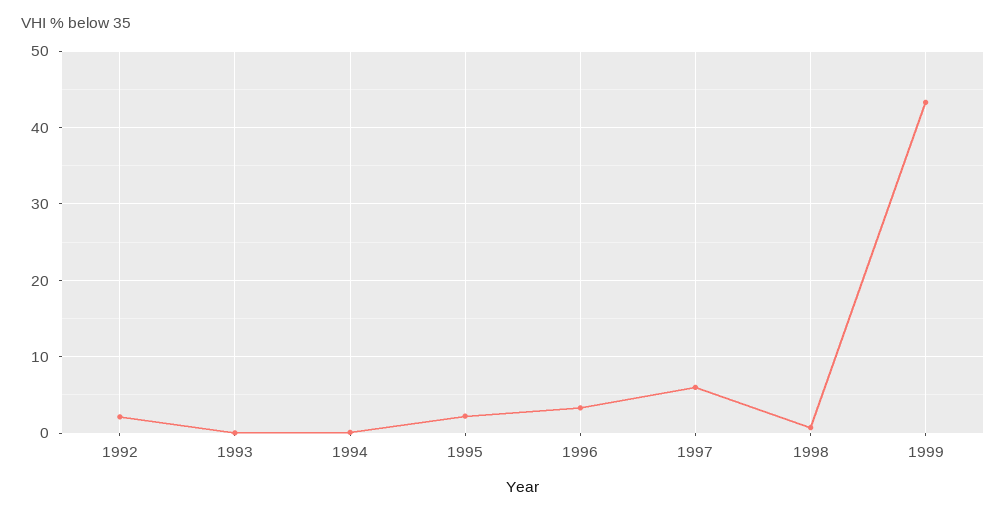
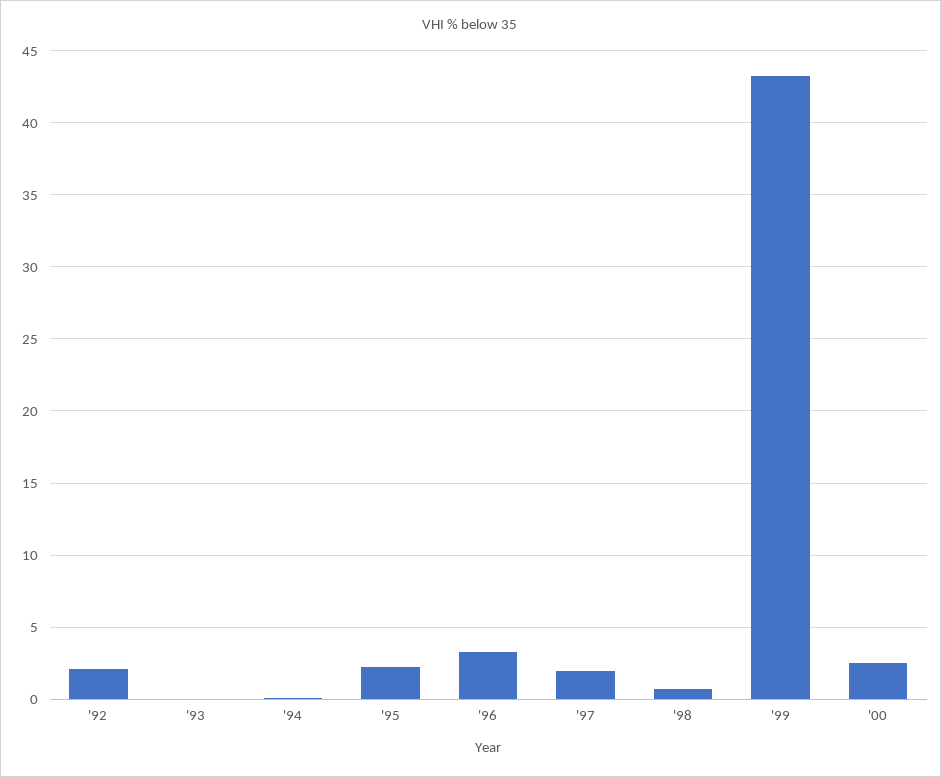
1997: 6 -> 2
'00: none -> 2.5

